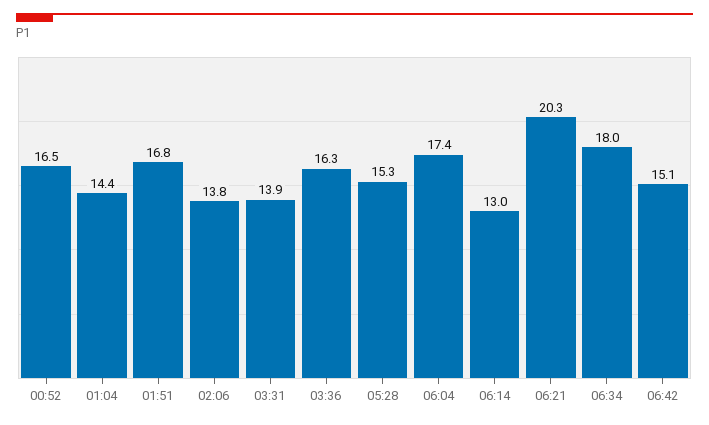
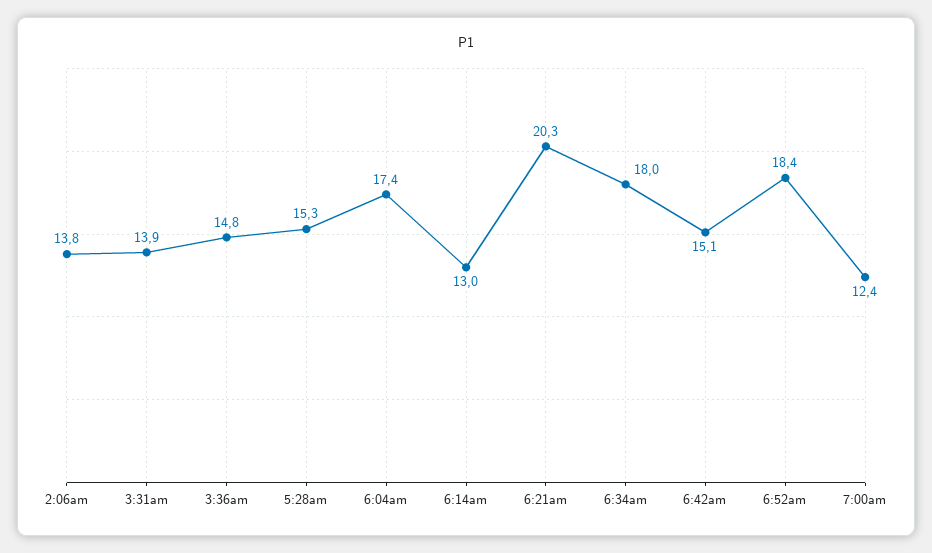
00:52: 16.5 -> none
01:04: 14.4 -> none
01:51: 16.8 -> none
03:36: 16.3 -> 14.8
6:52am: none -> 18.4
7:00am: none -> 12.4

